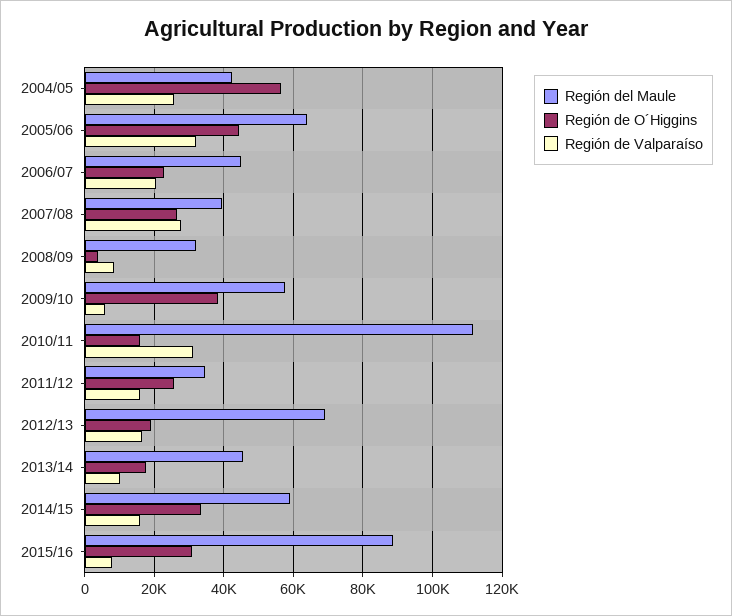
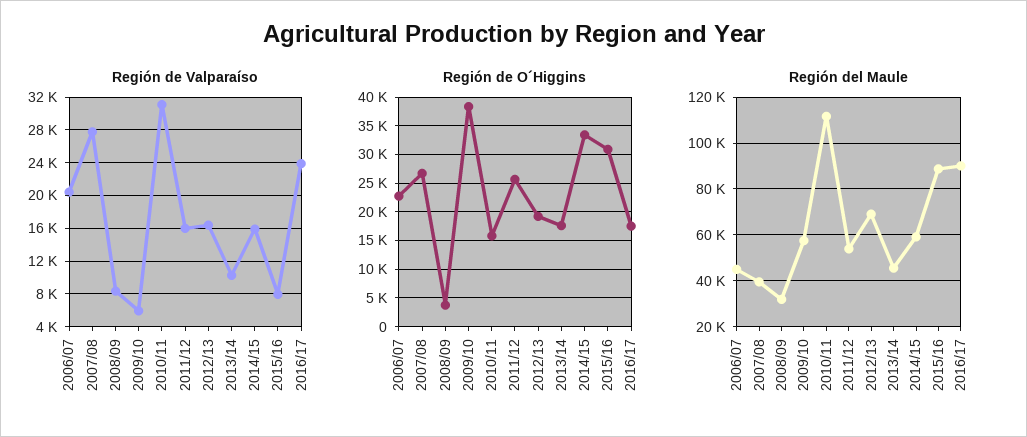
Región del Maule, 2004/05: 42000 -> none
Región de O´Higgins, 2004/05: 56000 -> none
Región de Valparaíso, 2004/05: 26000 -> none
Región del Maule, 2005/06: 64000 -> none
Región de O´Higgins, 2005/06: 44000 -> none
Región de Valparaíso, 2005/06: 32000 -> none
Región del Maule, 2011/12: 34000 -> 55000
Región de Valparaíso, 2016/17: none -> 24000
Región de O´Higgins, 2016/17: none -> 17500
Región del Maule, 2016/17: none -> 90000

